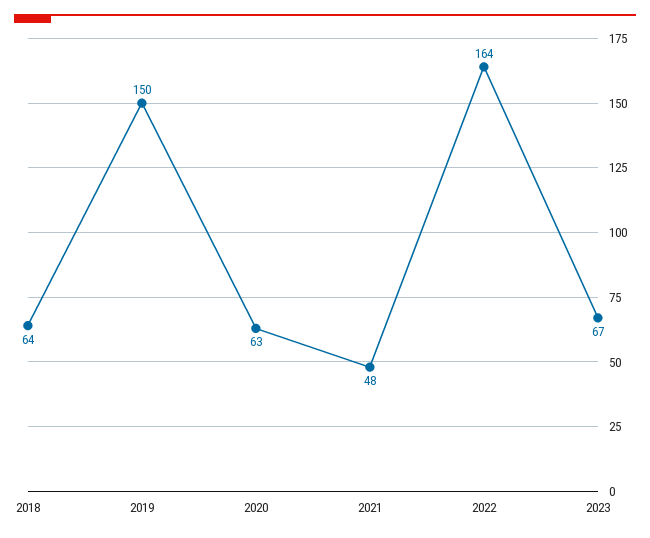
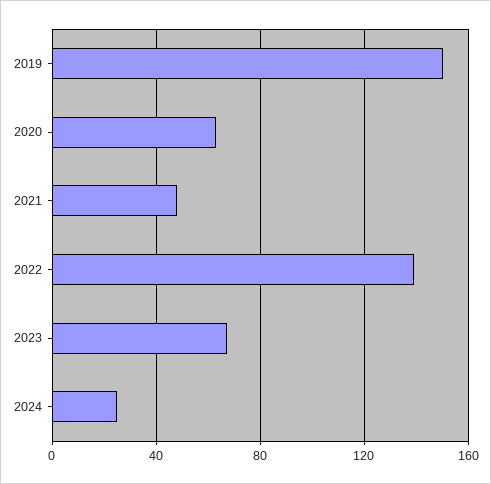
2018: 64 -> none
2022: 164 -> 140
2024: none -> 25

